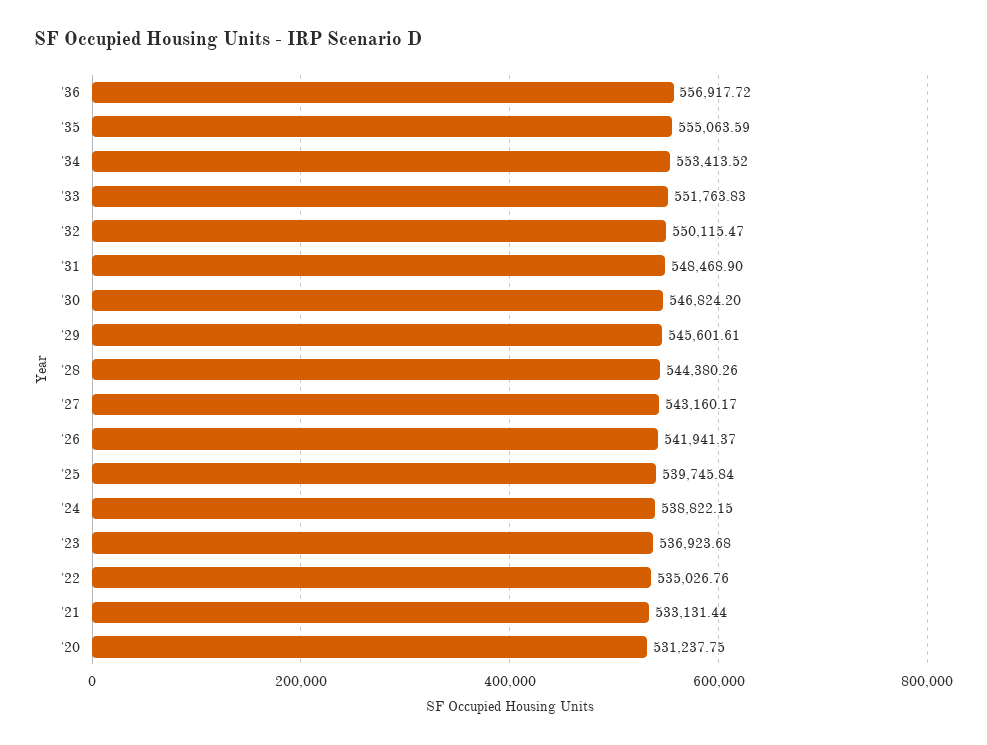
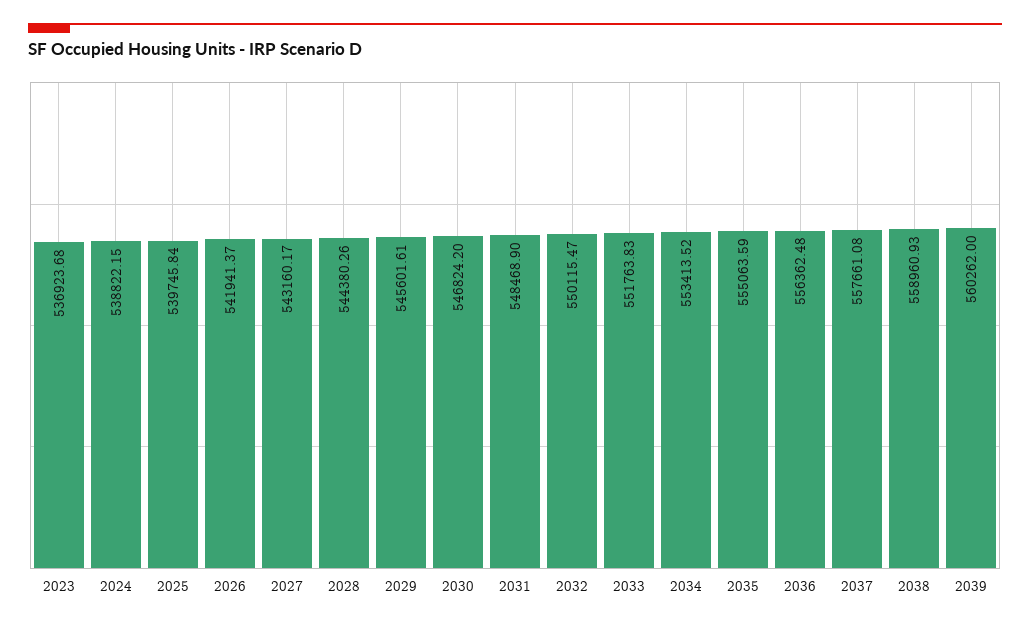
'36: 556917.72 -> 556362.48
'22: 535026.76 -> none
'21: 533131.44 -> none
'20: 531237.75 -> none
2037: none -> 557661.08
2038: none -> 558960.93
2039: none -> 560262

